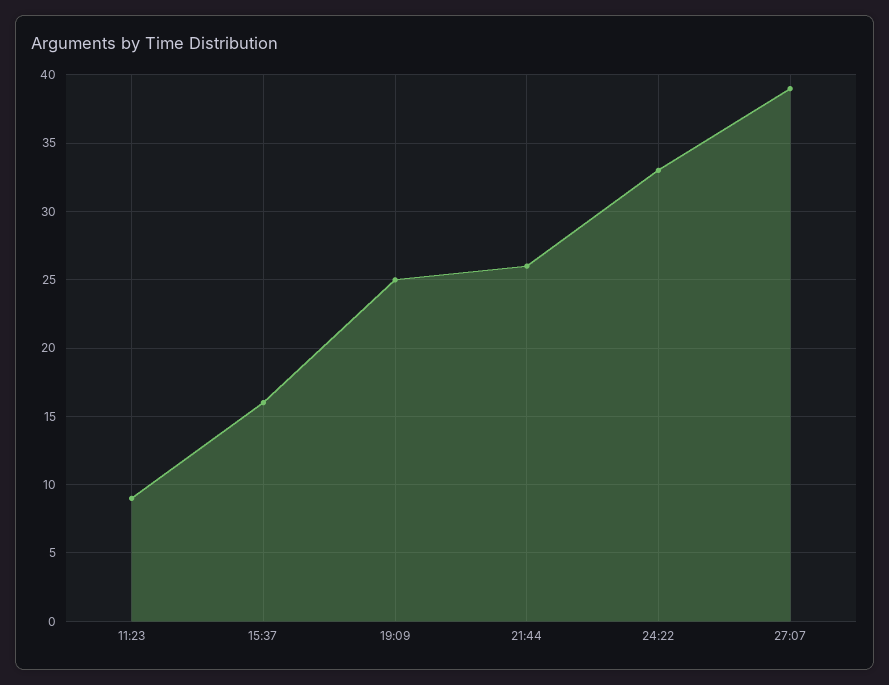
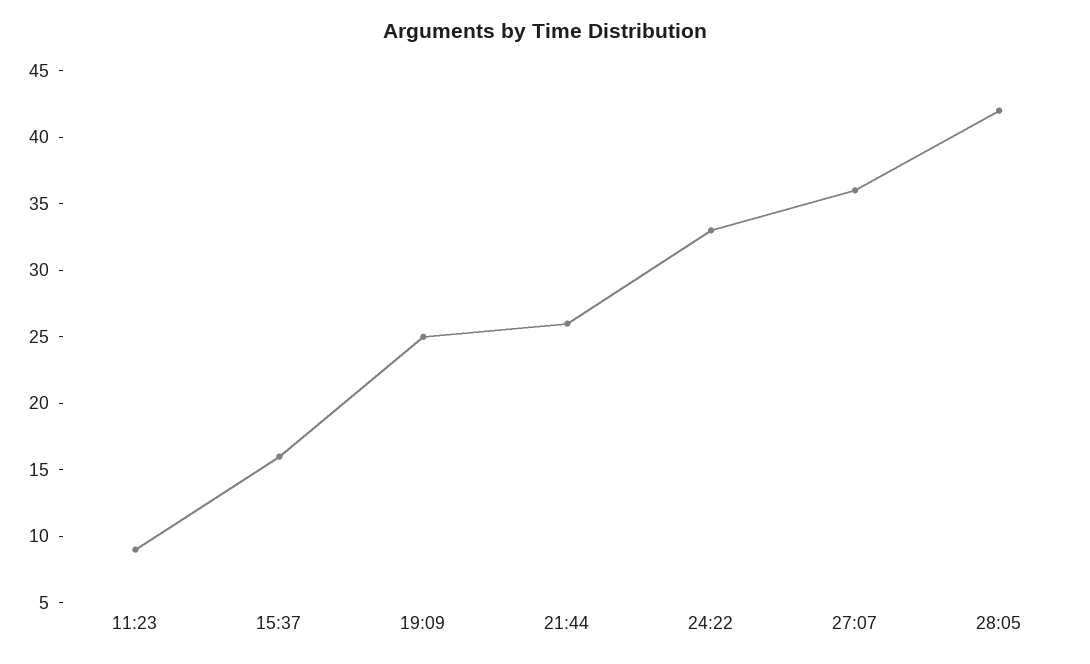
27:07: 39 -> 36
28:05: none -> 42

